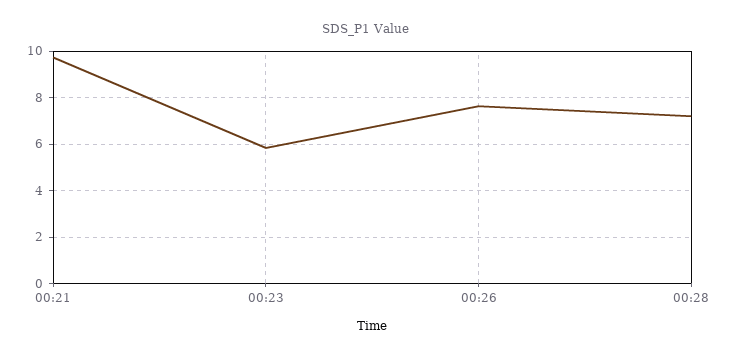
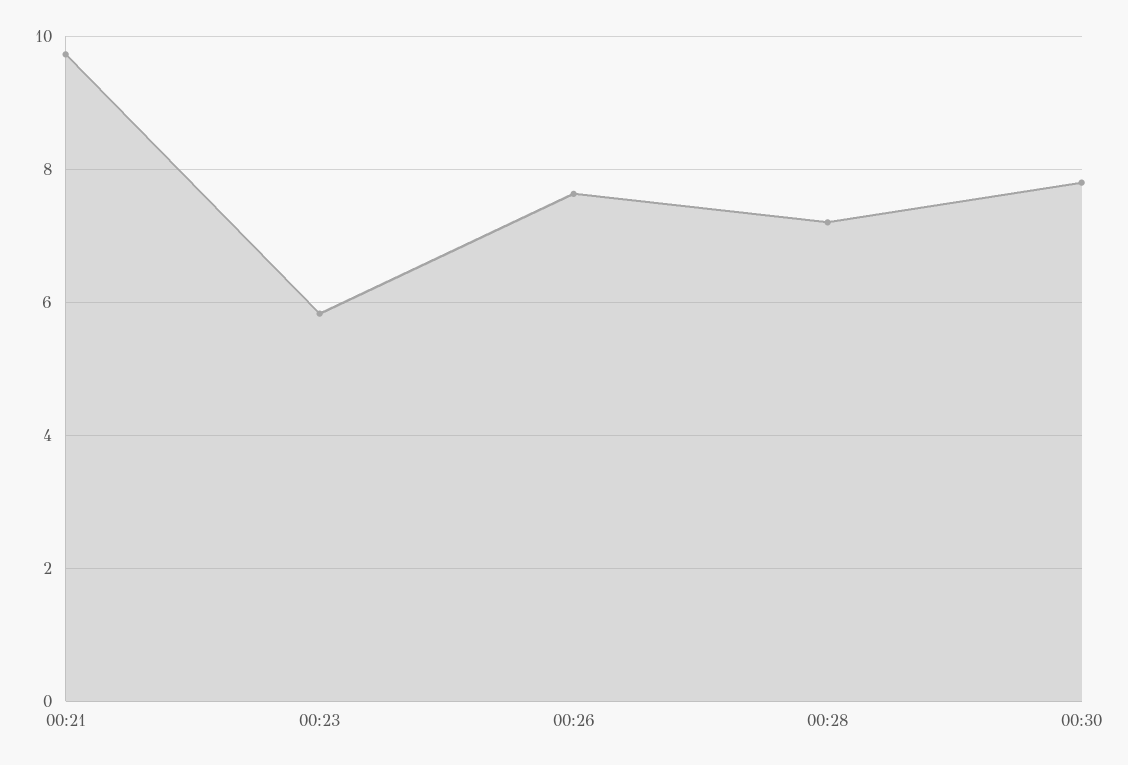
00:30: none -> 7.8

